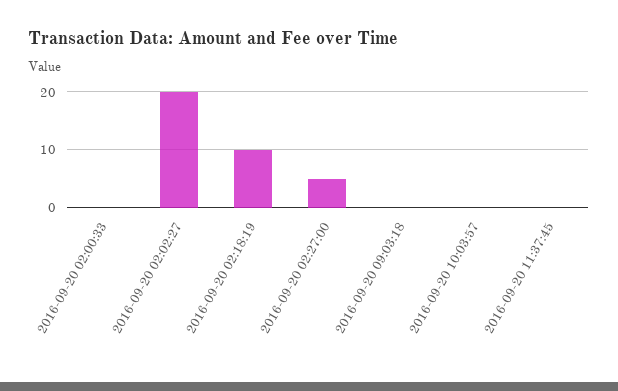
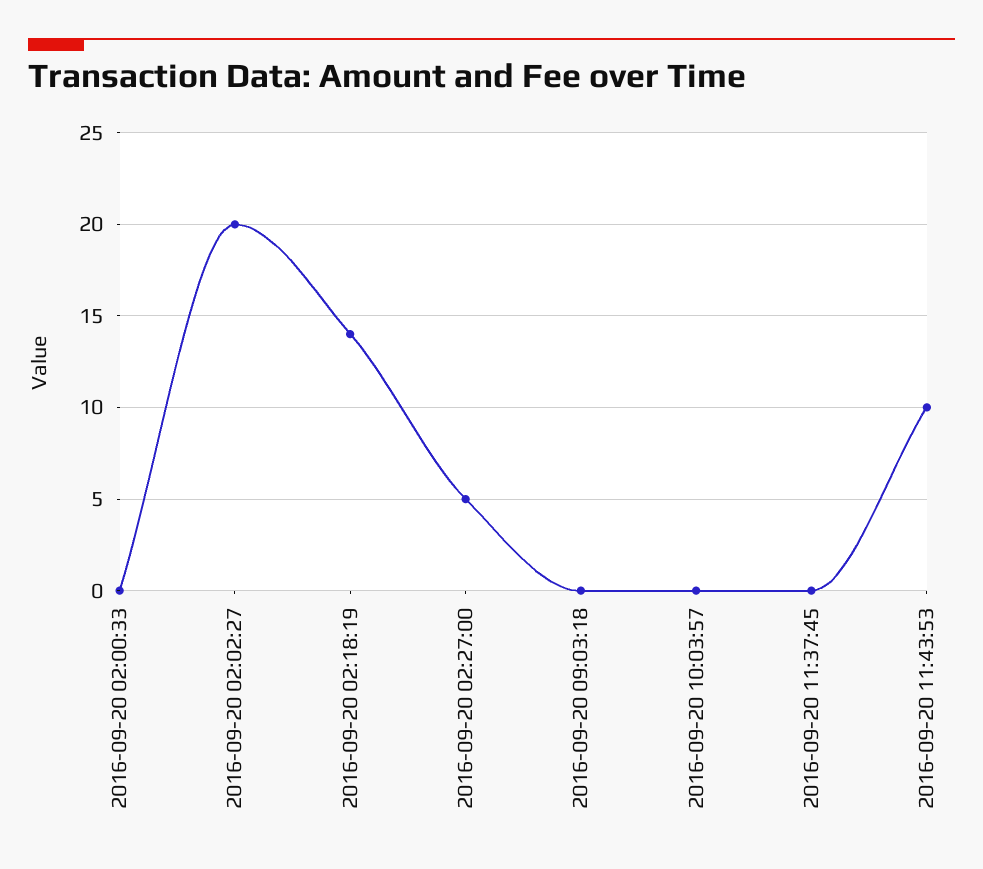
2016-09-20 02:18:19: 10 -> 14
2016-09-20 11:43:53: none -> 10

